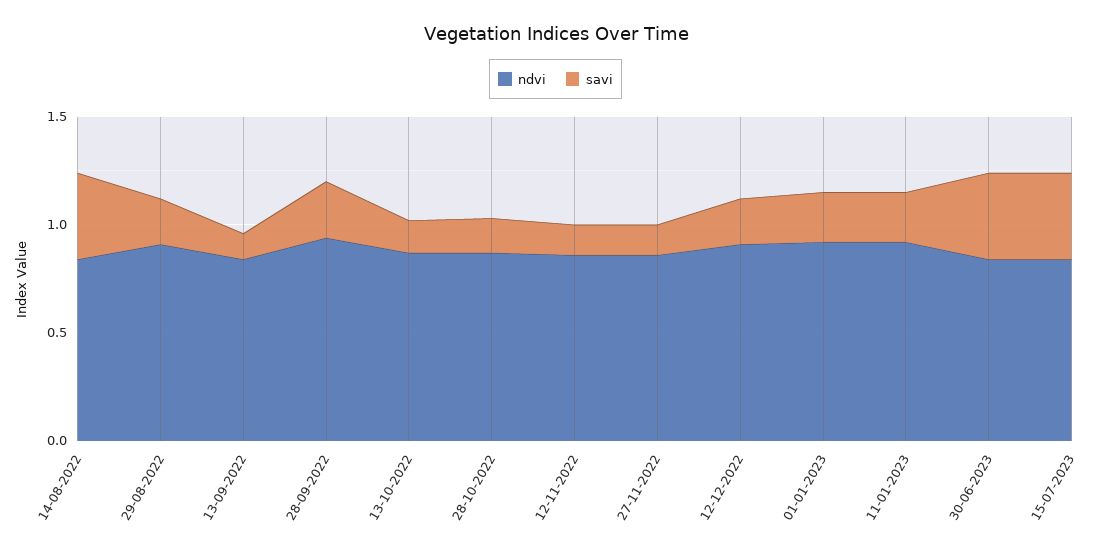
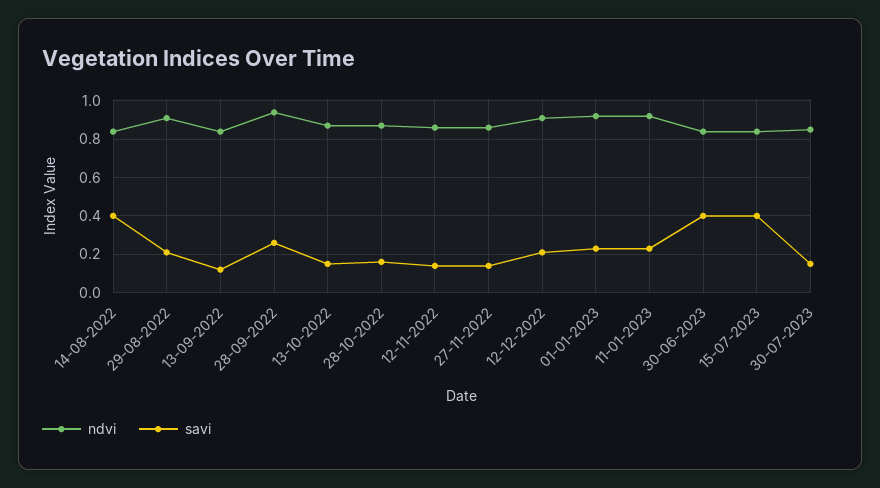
ndvi, 30-07-2023: none -> 0.85
savi, 30-07-2023: none -> 0.15

